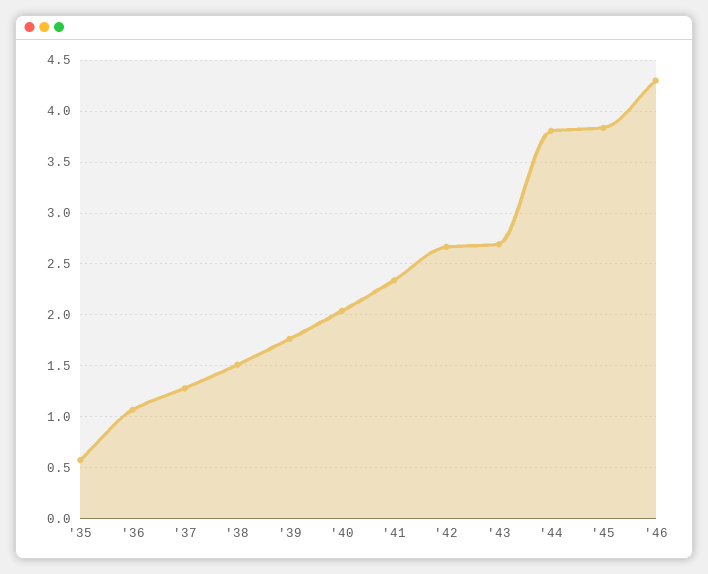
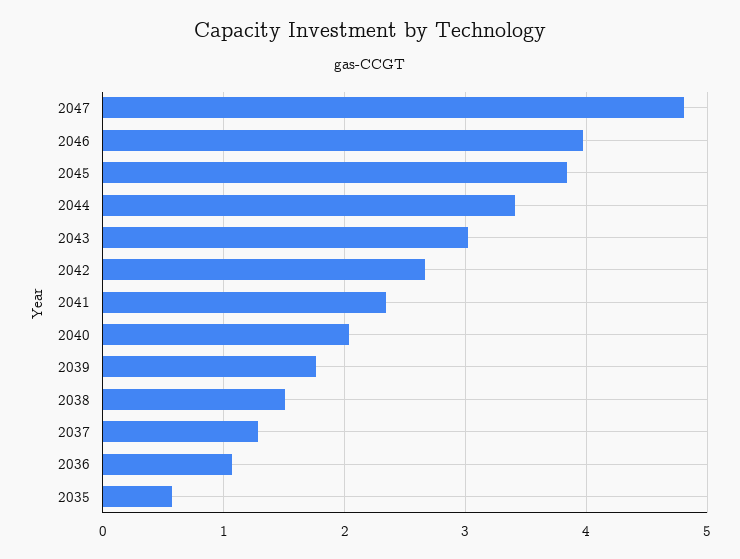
'43: 2.7 -> 3
'44: 3.8 -> 3.4
'46: 4.3 -> 4
2047: none -> 4.8

